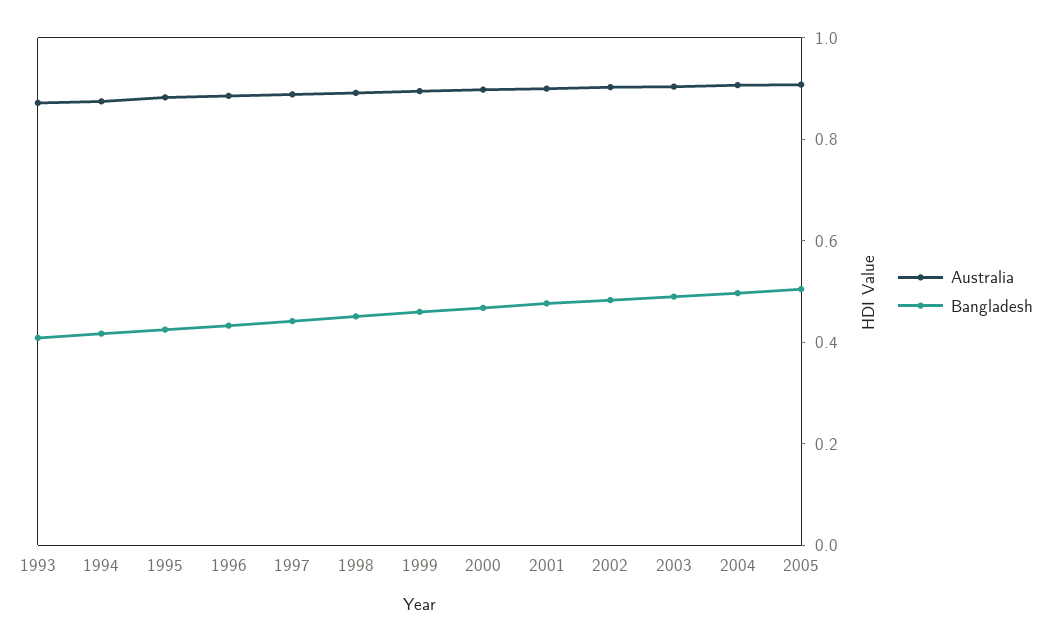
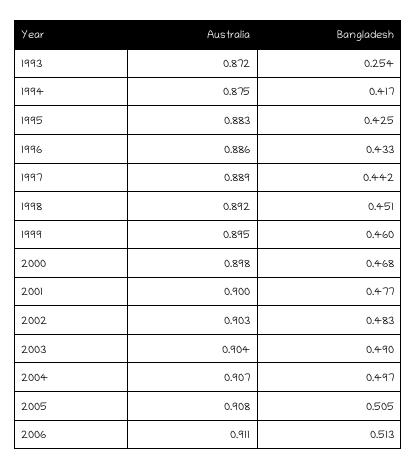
Bangladesh, 1993: 0.4 -> 0.254
Australia, 2006: none -> 0.911
Bangladesh, 2006: none -> 0.513

